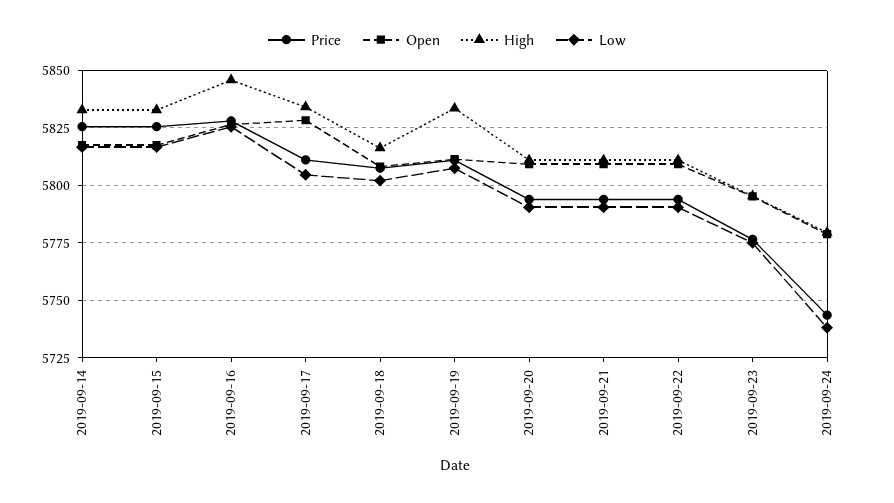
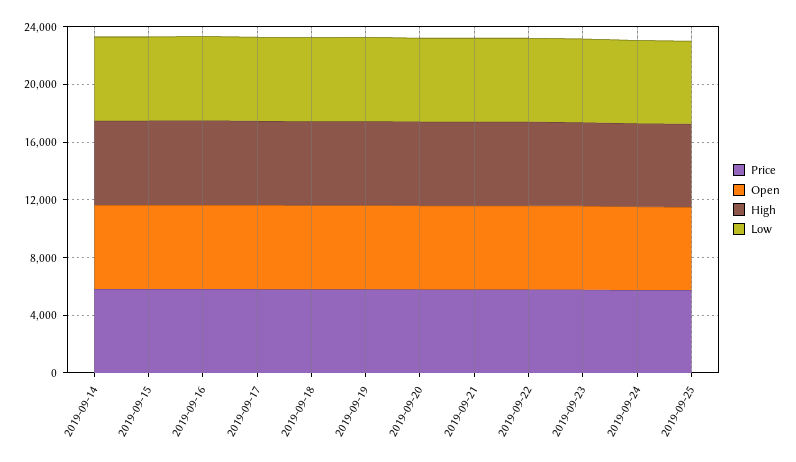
Price, 2019-09-25: none -> 6000
Open, 2019-09-25: none -> 6000
High, 2019-09-25: none -> 6000
Low, 2019-09-25: none -> 6000

